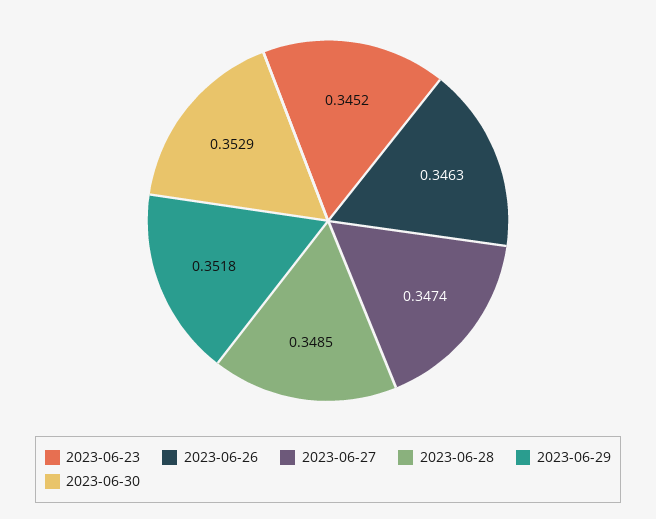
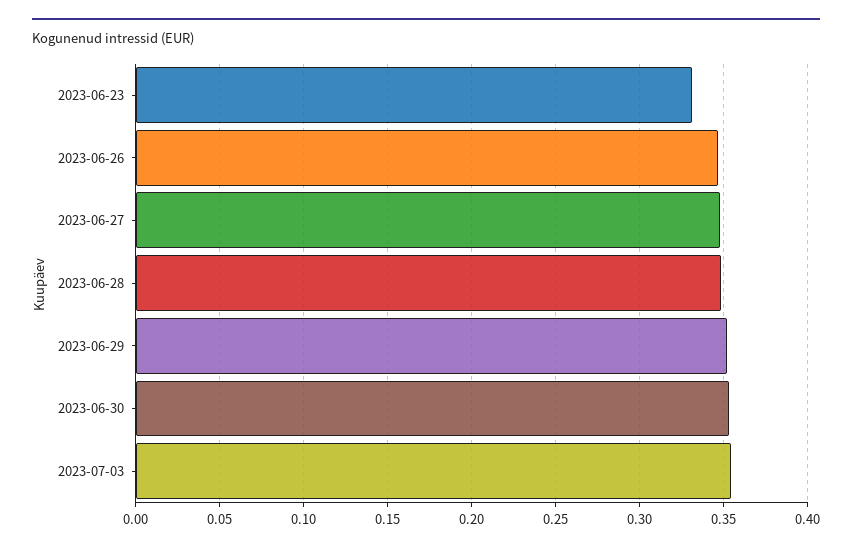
2023-06-23: 0.3452 -> 0.33
2023-07-03: none -> 0.355

